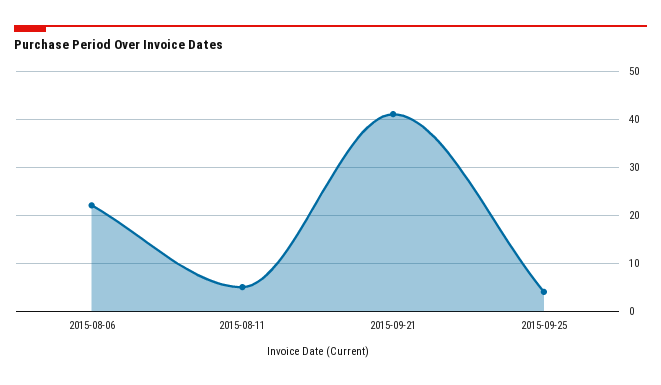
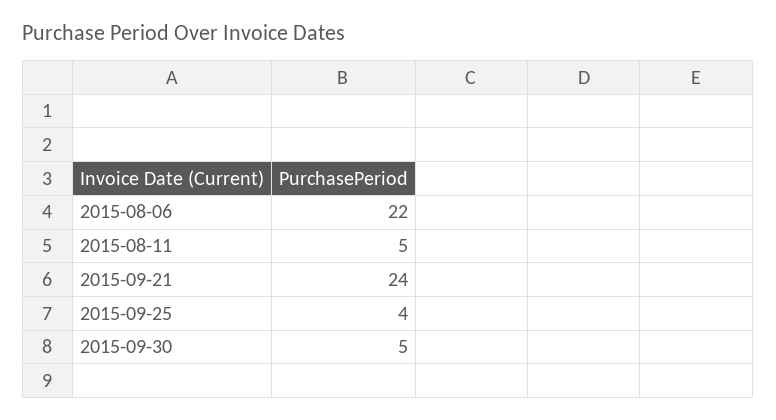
2015-09-21: 40 -> 24
2015-09-30: none -> 5

